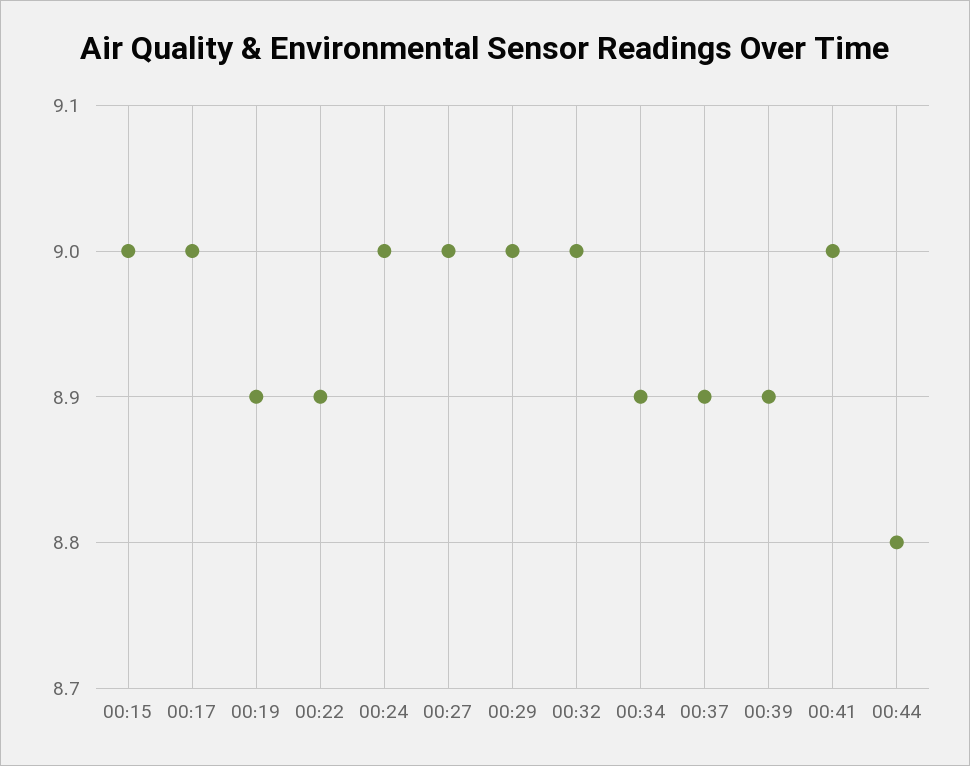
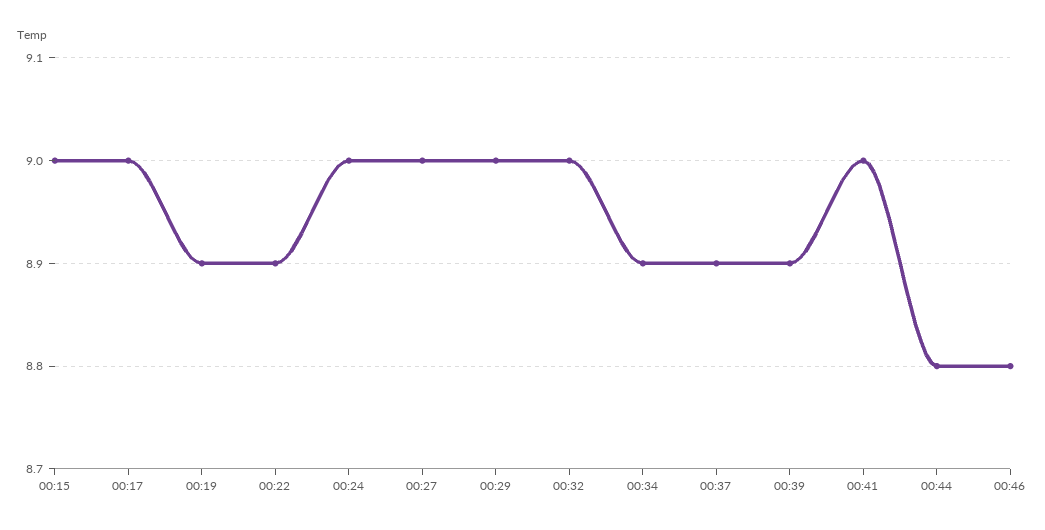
00:46: none -> 8.8

